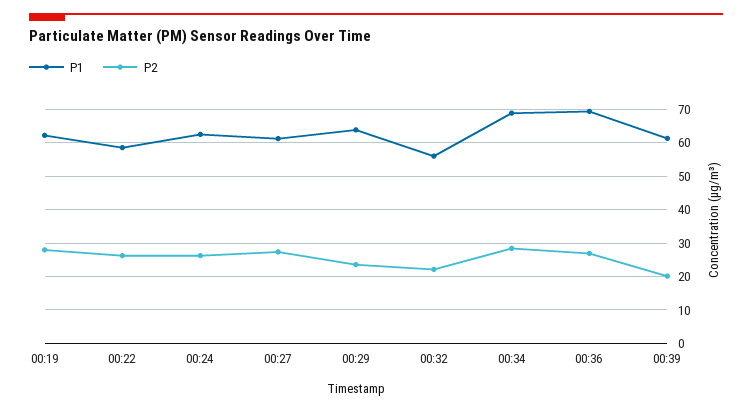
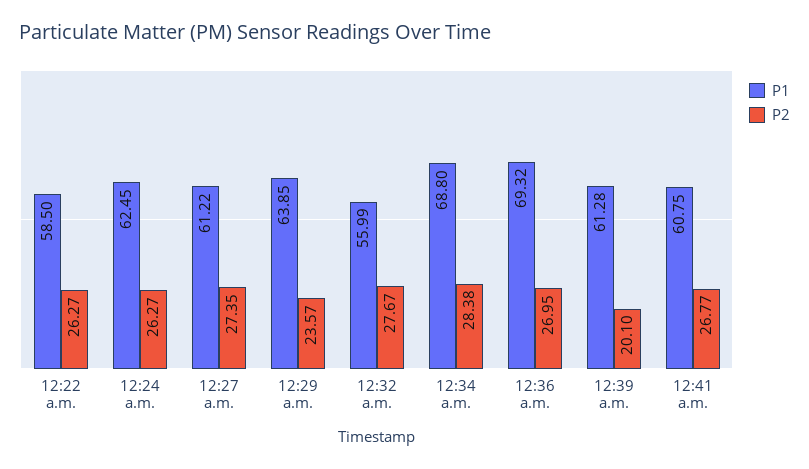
P1, 00:19: 62 -> none
P2, 00:19: 28 -> none
P2, 00:32: 22 -> 27.67
P1, 12:41 a.m.: none -> 60.75
P2, 12:41 a.m.: none -> 26.77

